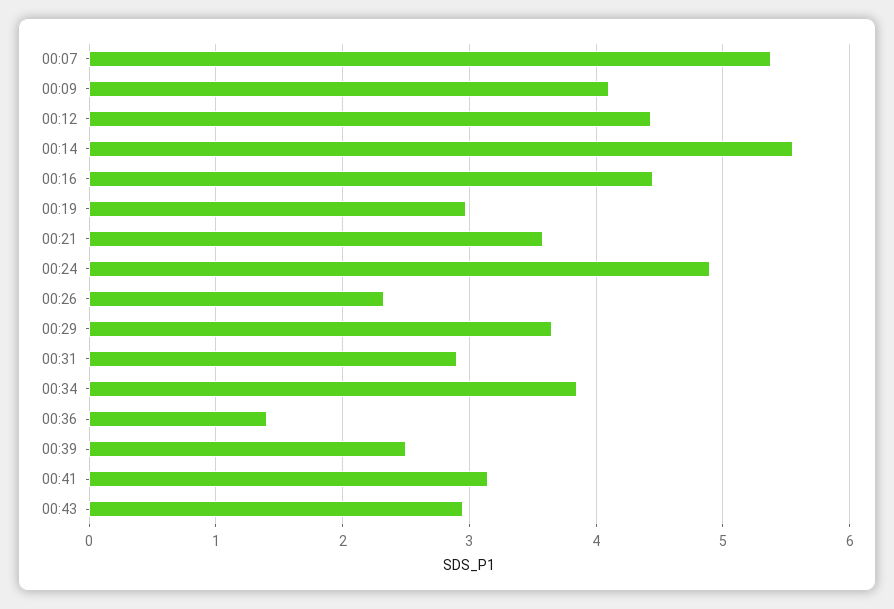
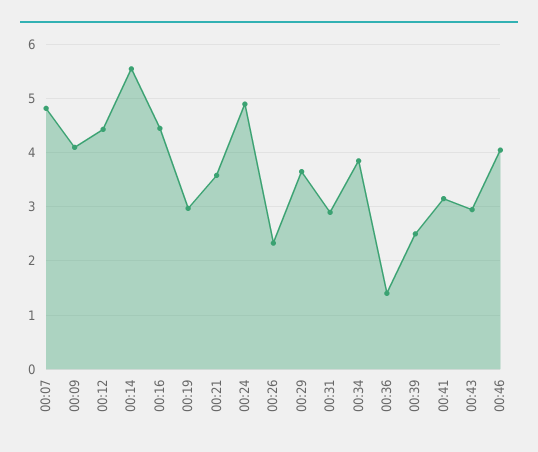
00:07: 5.4 -> 4.8
00:46: none -> 4

